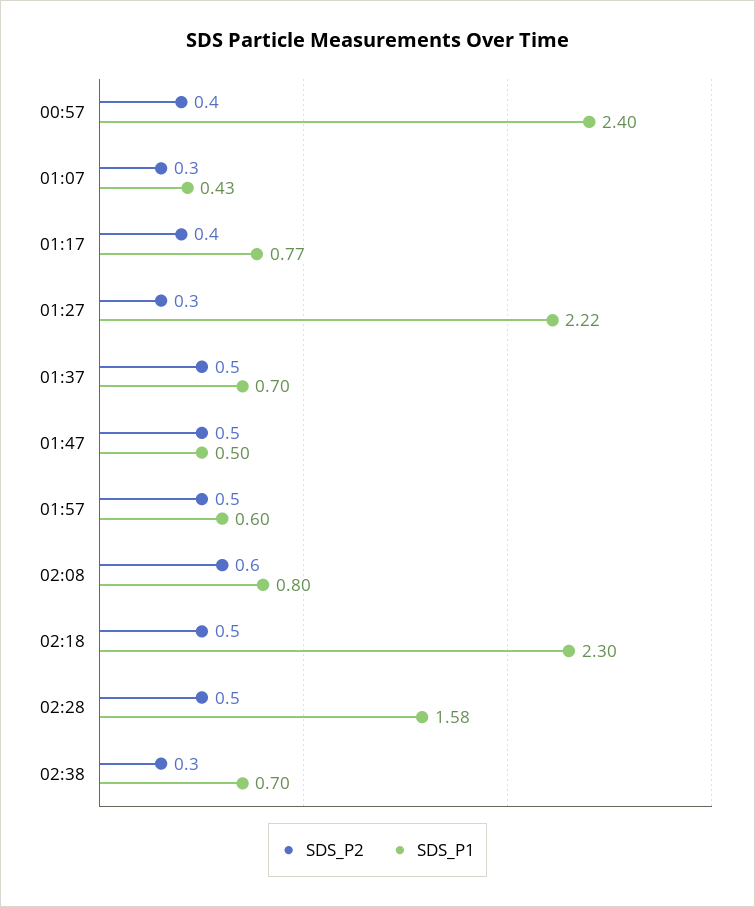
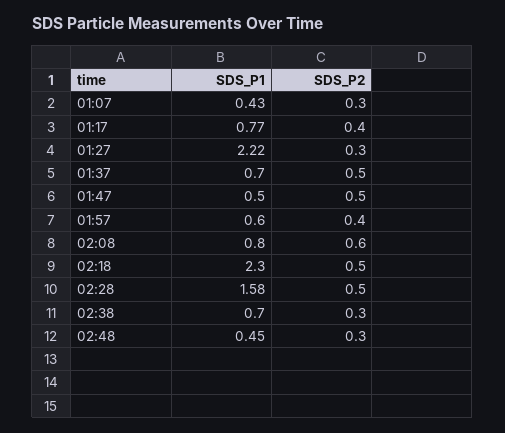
SDS_P2, 00:57: 0.4 -> none
SDS_P1, 00:57: 2.4 -> none
SDS_P2, 01:57: 0.5 -> 0.4
SDS_P1, 02:48: none -> 0.45
SDS_P2, 02:48: none -> 0.3

